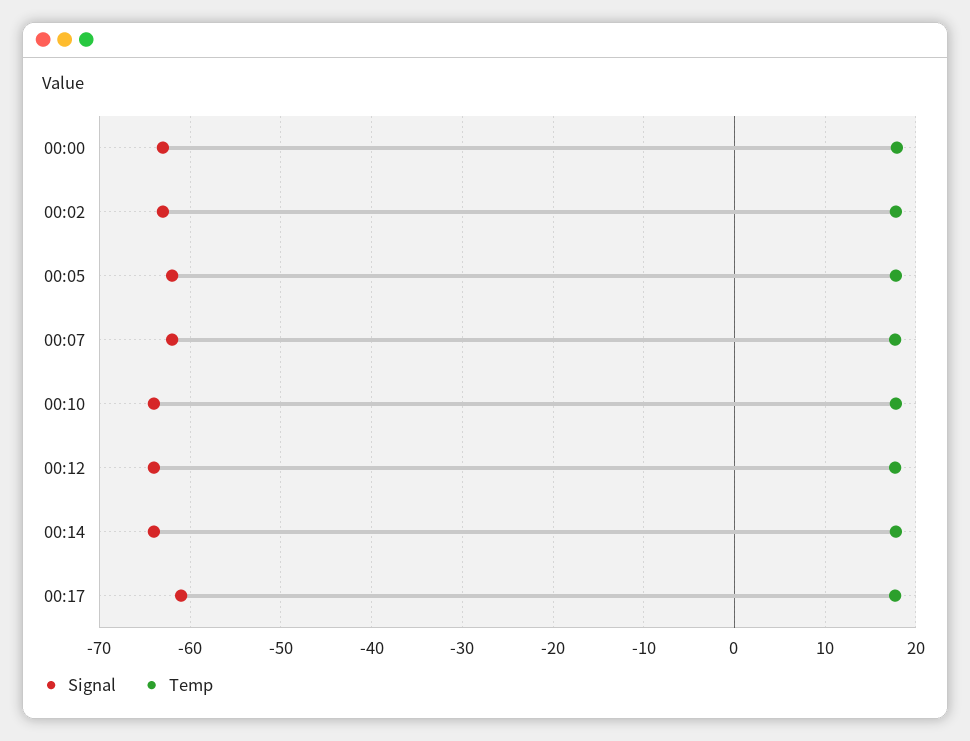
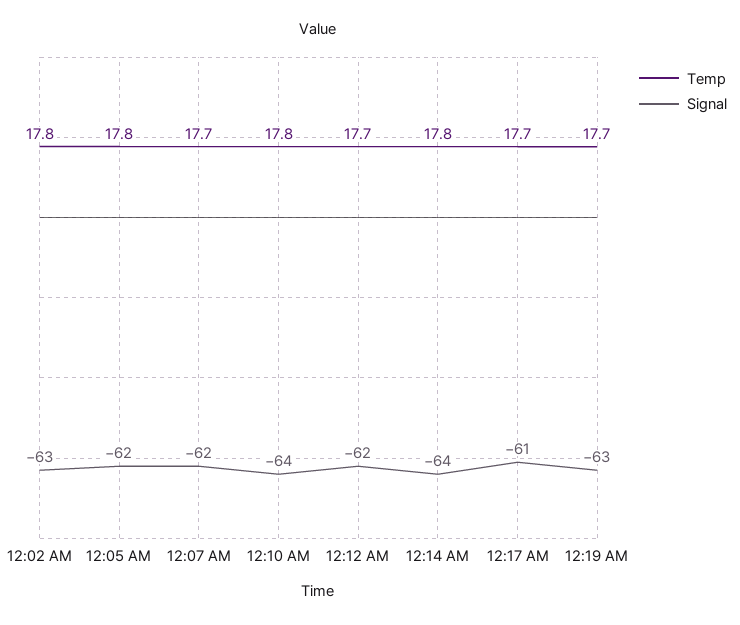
Signal, 00:00: -63 -> none
Temp, 00:00: 18 -> none
Signal, 00:12: -64 -> -62
Temp, 12:19 AM: none -> 17.7
Signal, 12:19 AM: none -> -63

